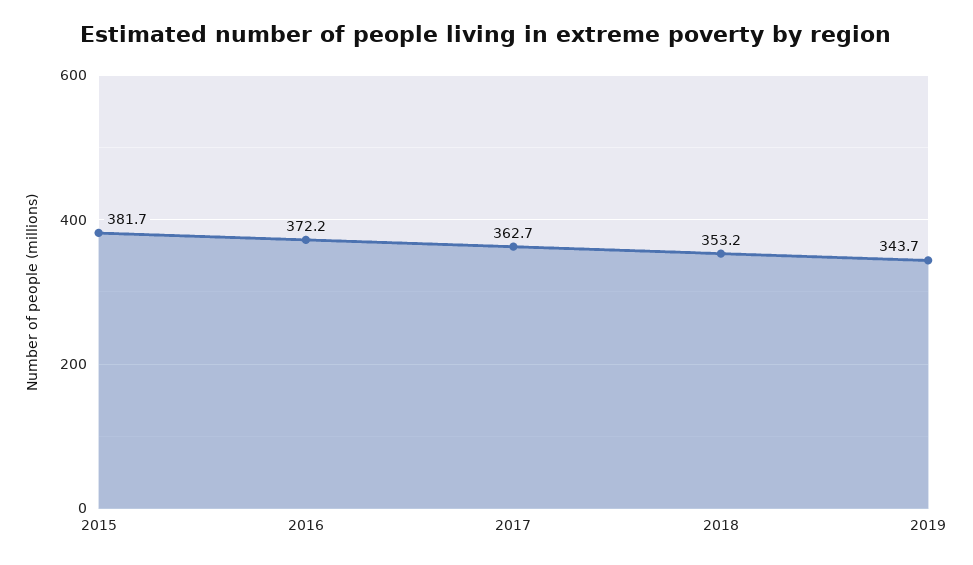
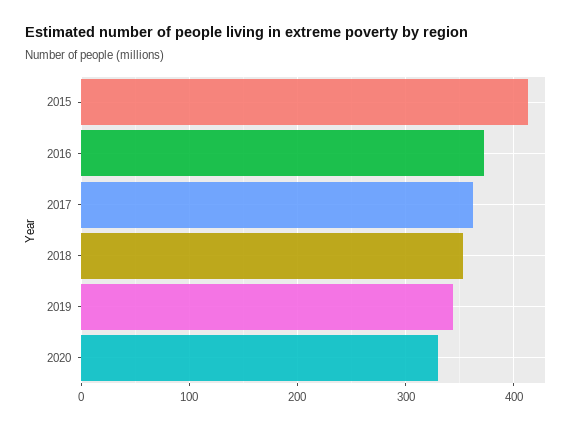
2015: 381.7 -> 410
2020: none -> 330

